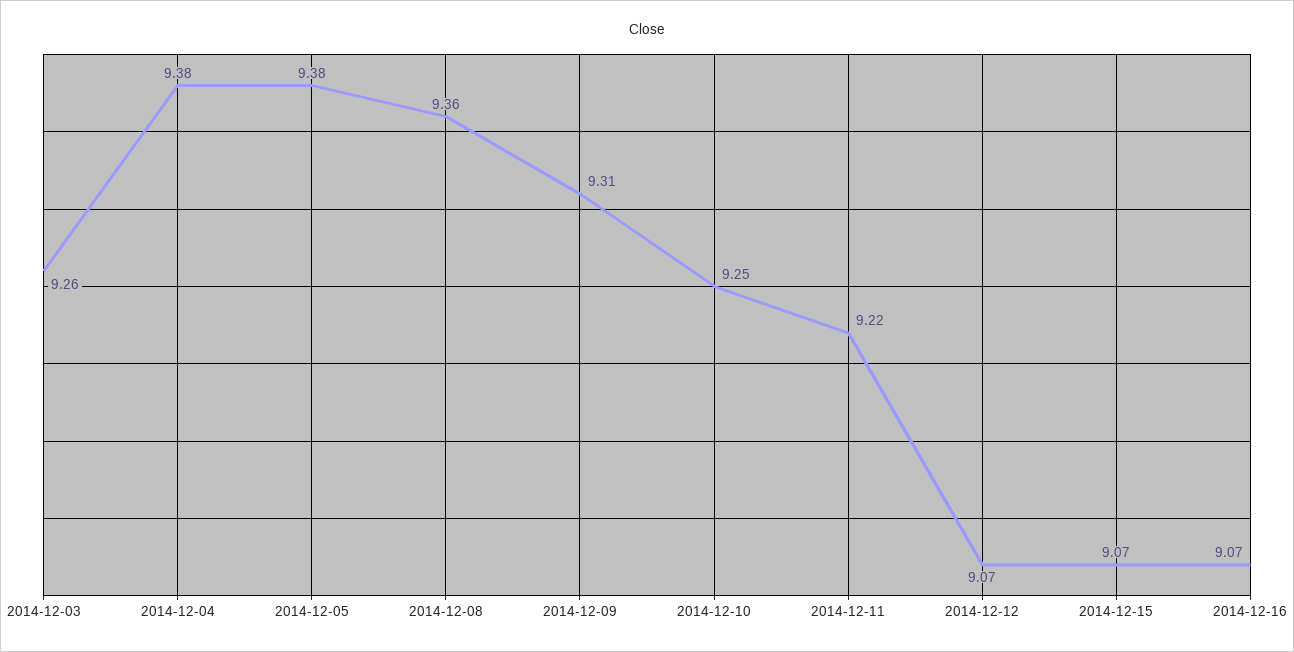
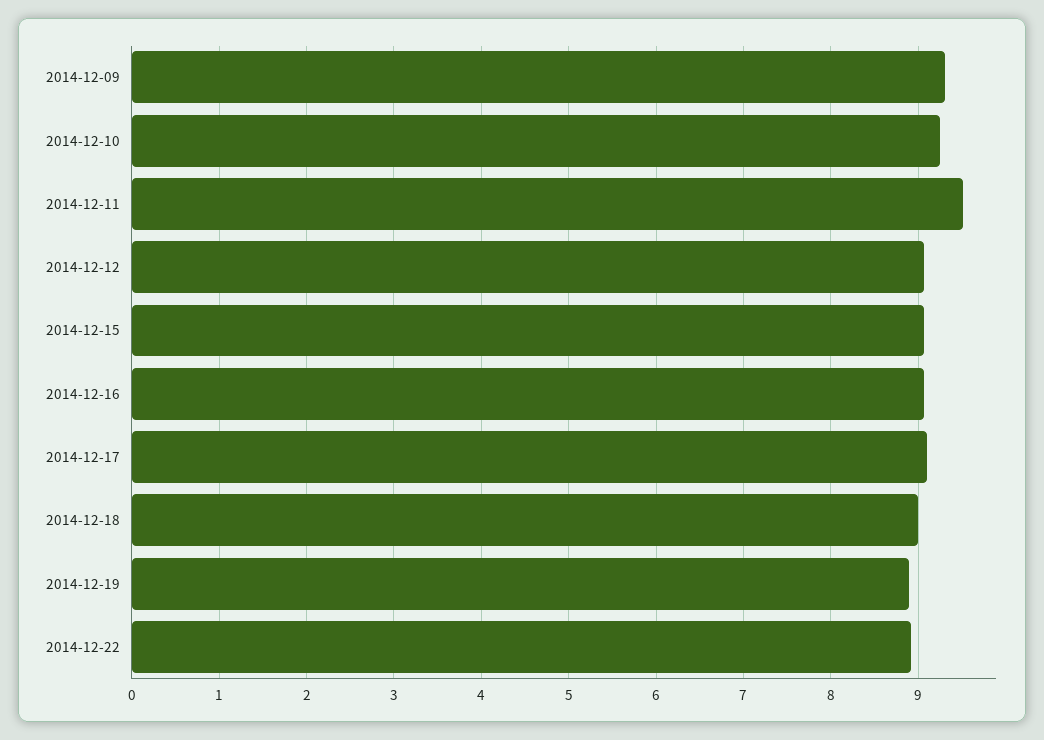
2014-12-03: 9.26 -> none
2014-12-04: 9.38 -> none
2014-12-05: 9.38 -> none
2014-12-08: 9.36 -> none
2014-12-11: 9.22 -> 9.5
2014-12-17: none -> 9.1
2014-12-18: none -> 9
2014-12-19: none -> 8.9
2014-12-22: none -> 8.9

